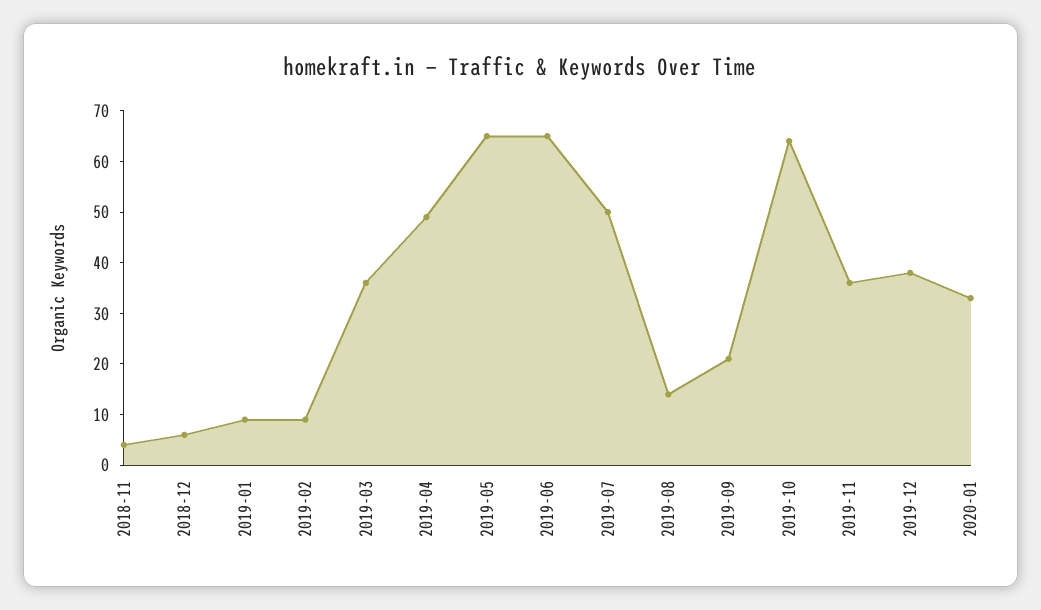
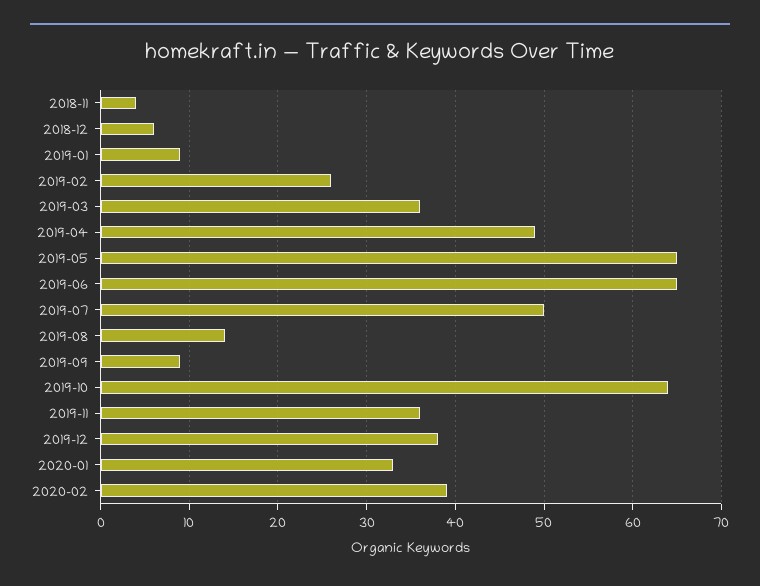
2019-02: 10 -> 26
2019-09: 20 -> 9
2020-02: none -> 39

